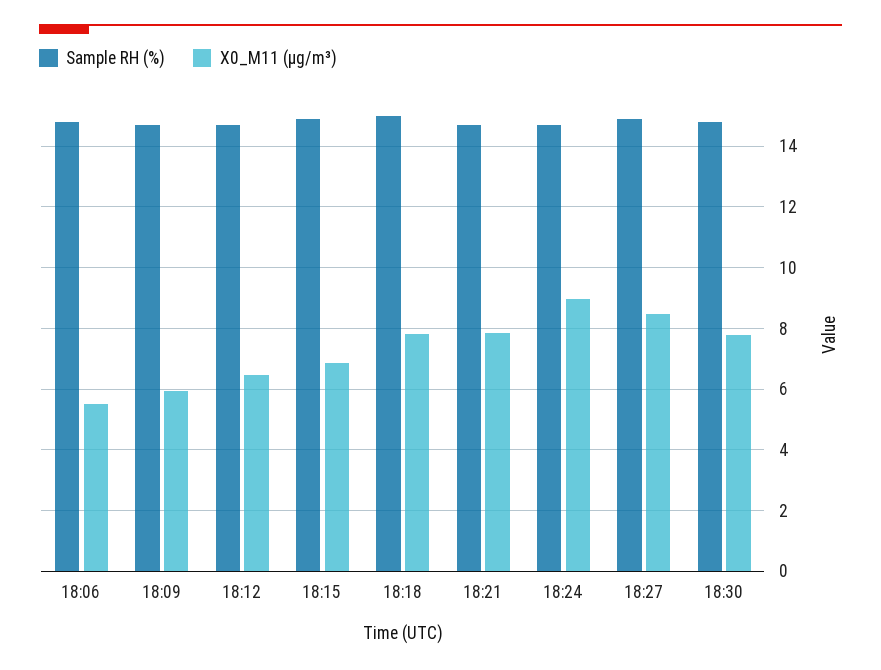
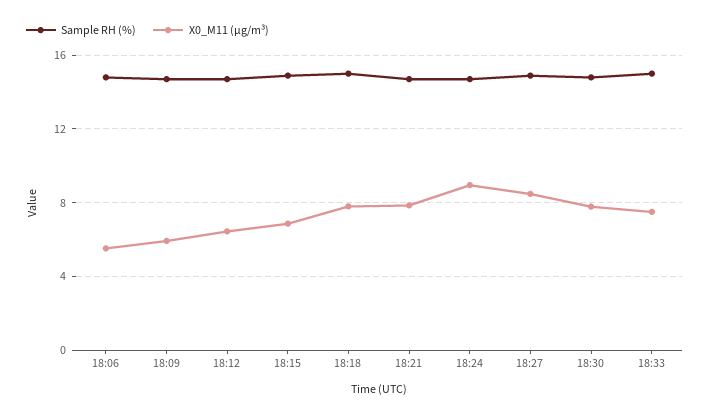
Sample RH (%), 18:33: none -> 15
X0_M11 (μg/m³), 18:33: none -> 7.5

